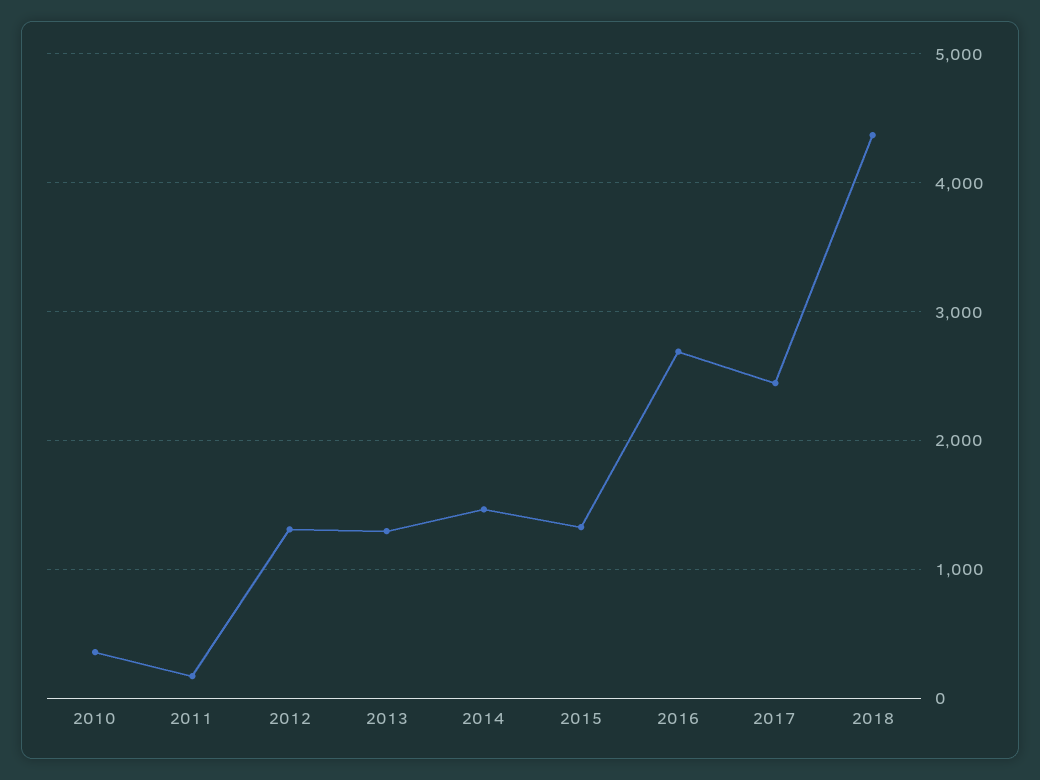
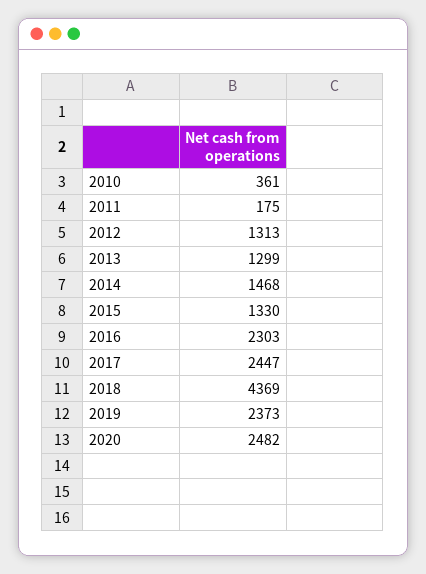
2016: 2700 -> 2303
2019: none -> 2373
2020: none -> 2482

